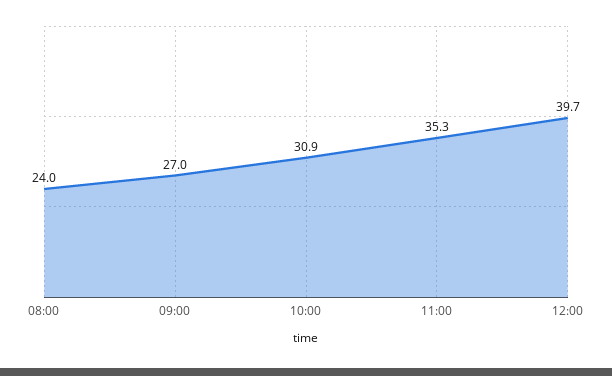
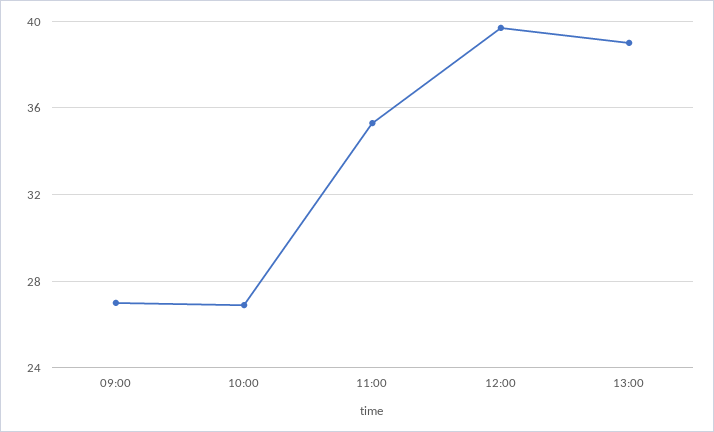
08:00: 24 -> none
10:00: 30.9 -> 27
13:00: none -> 39

